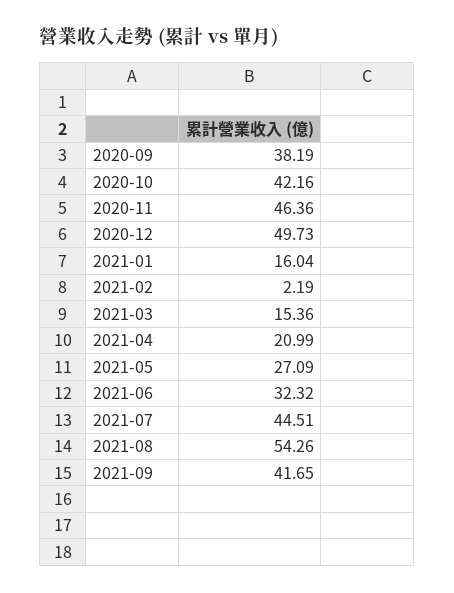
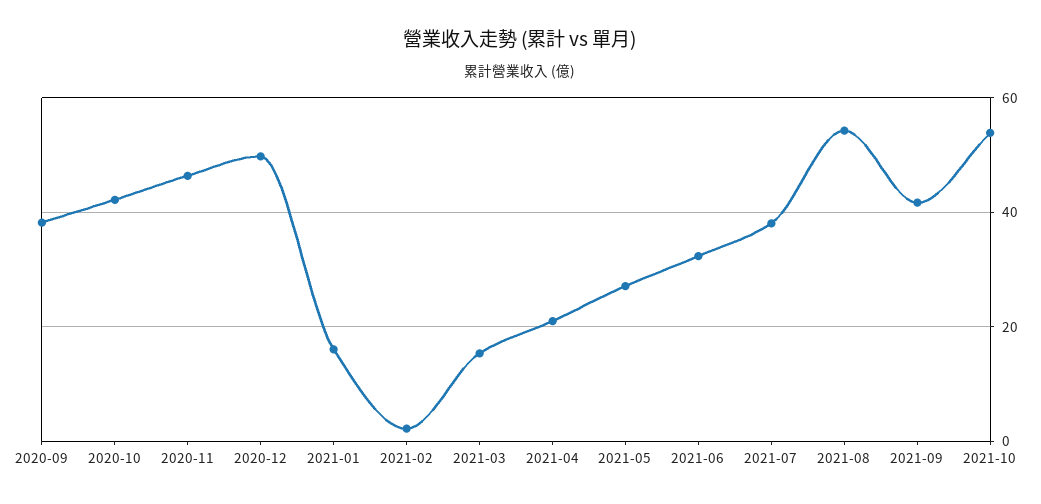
2021-07: 44.51 -> 38
2021-10: none -> 54

